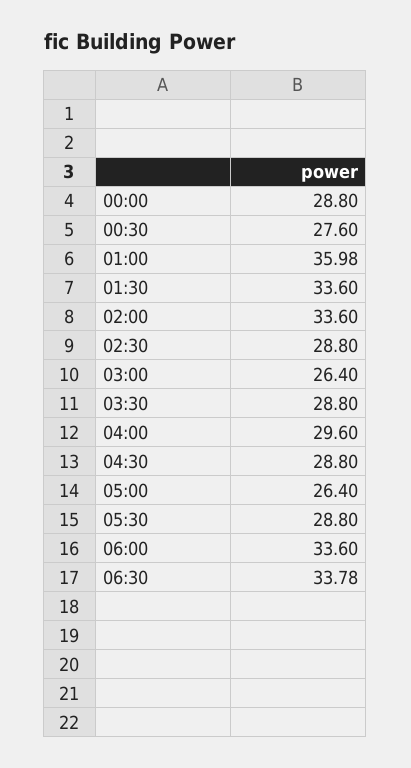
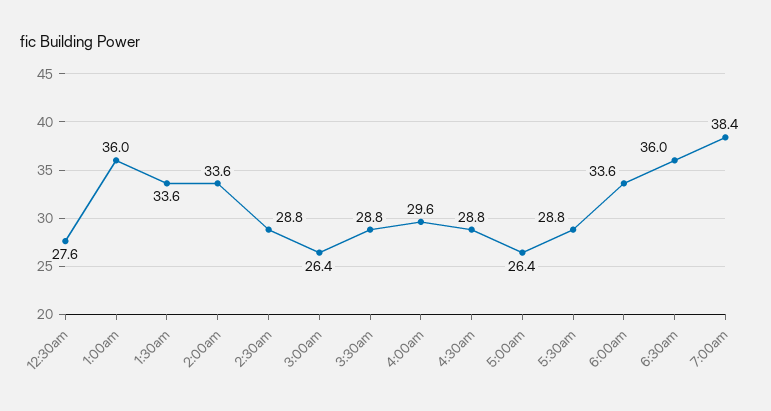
00:00: 28.8 -> none
06:30: 33.78 -> 36
7:00am: none -> 38.4

